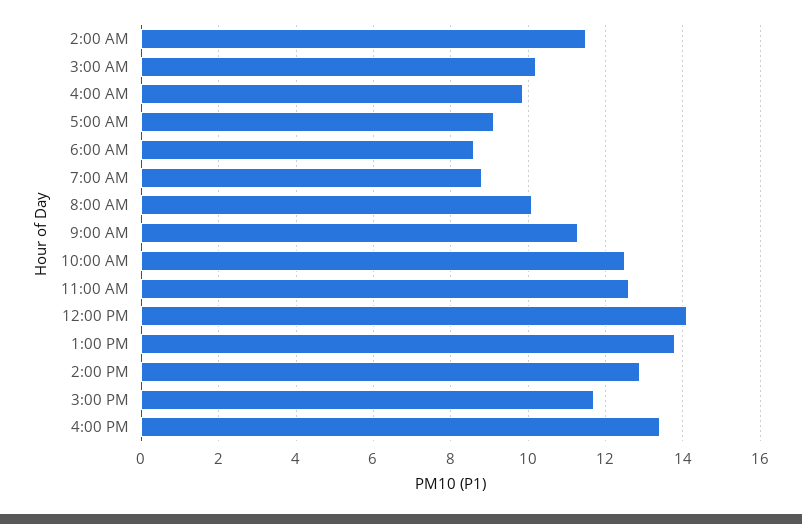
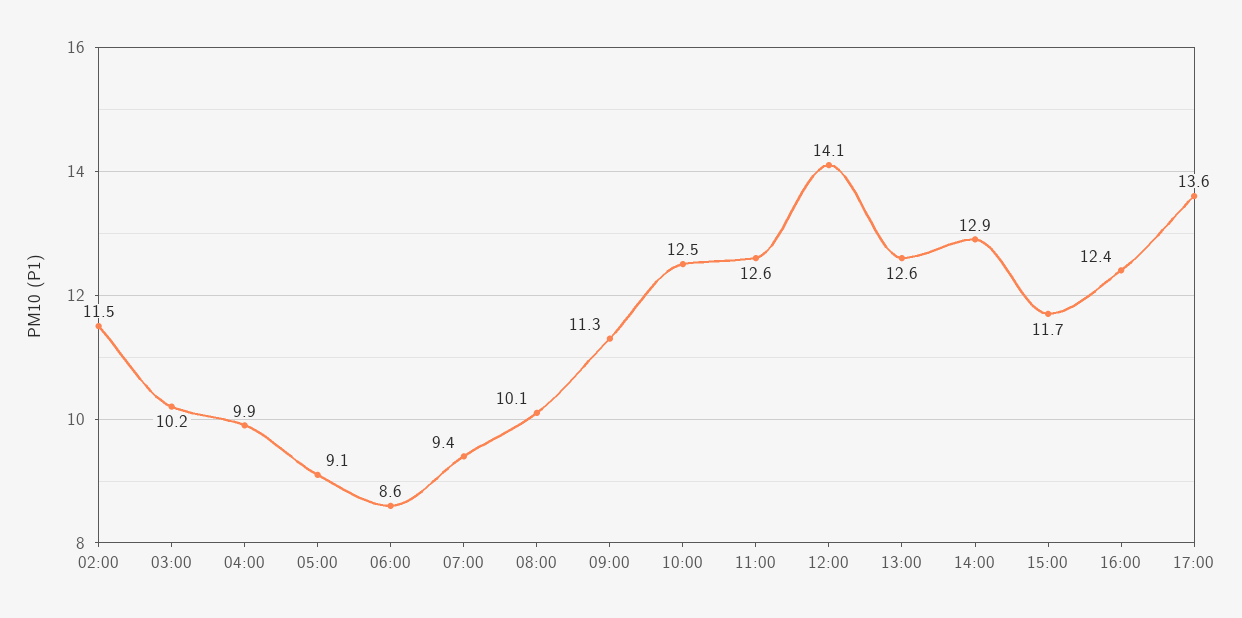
7:00 AM: 8.8 -> 9.4
1:00 PM: 13.8 -> 12.6
4:00 PM: 13.4 -> 12.4
17:00: none -> 13.6

